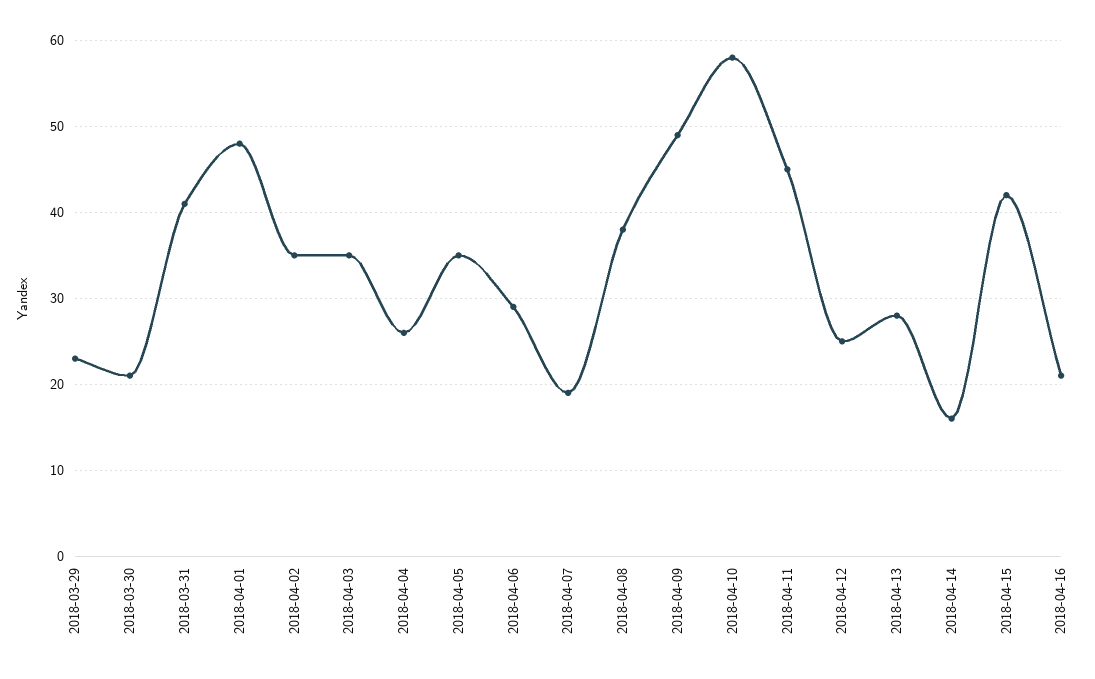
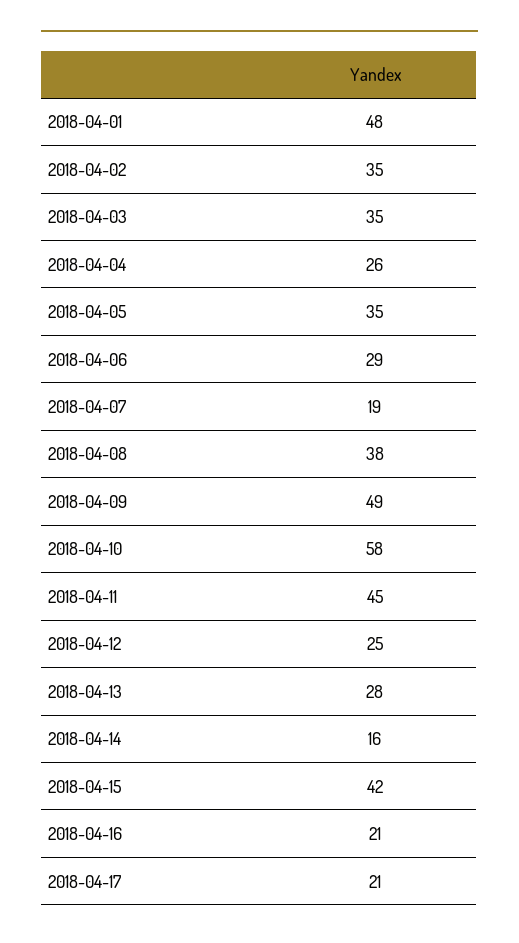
2018-03-29: 23 -> none
2018-03-30: 21 -> none
2018-03-31: 41 -> none
2018-04-17: none -> 21

